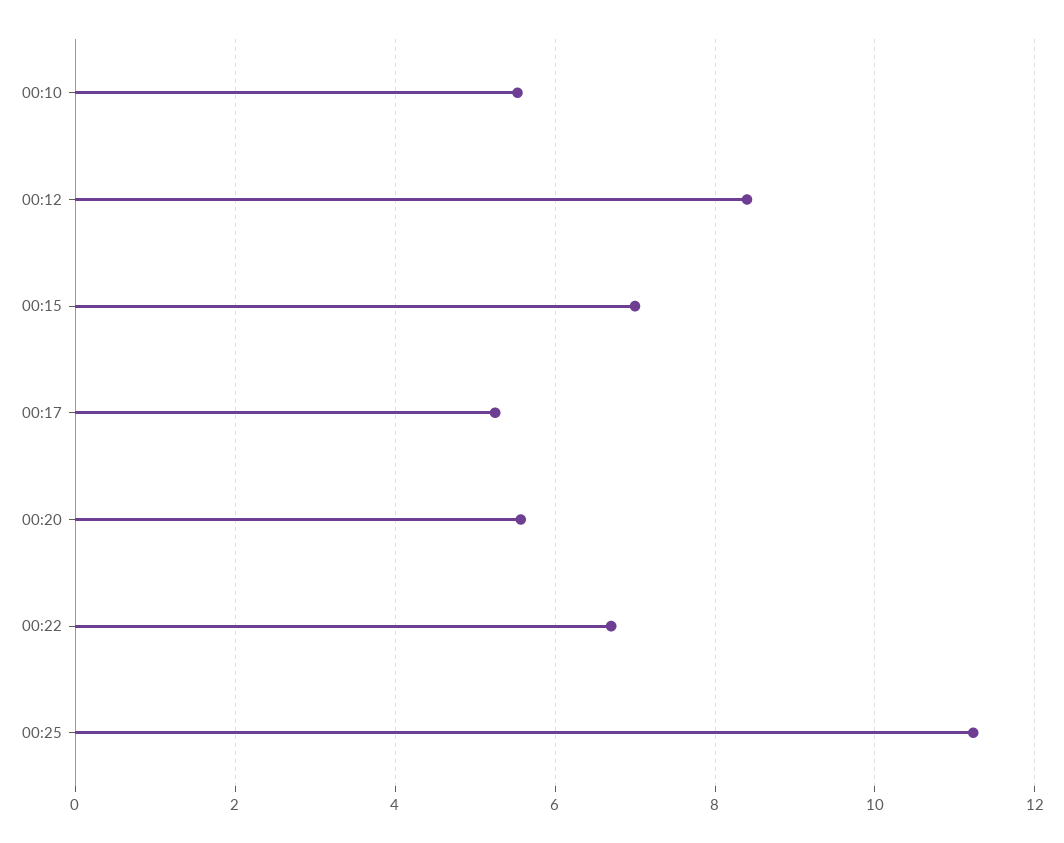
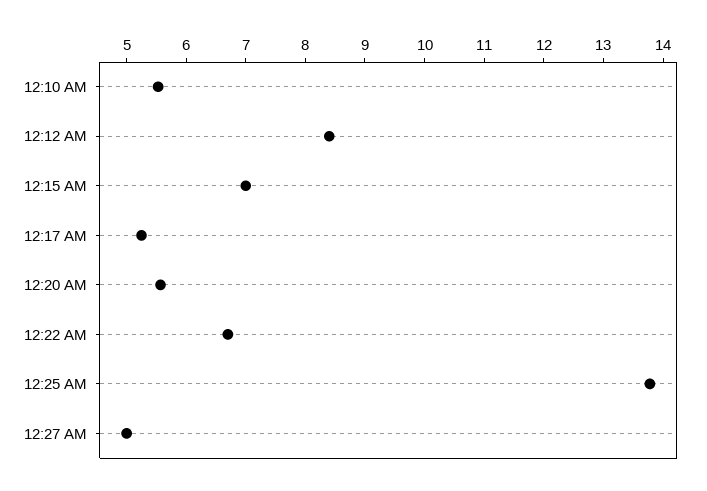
00:25: 11.2 -> 13.8
12:27 AM: none -> 5

